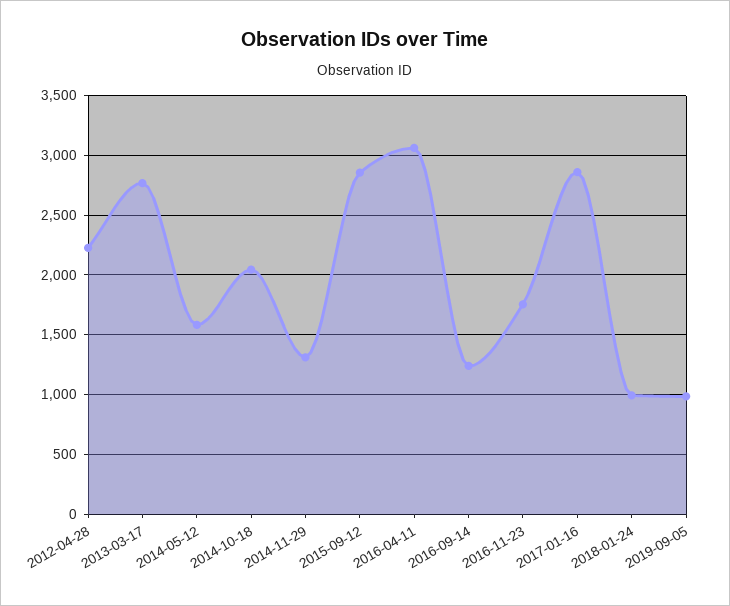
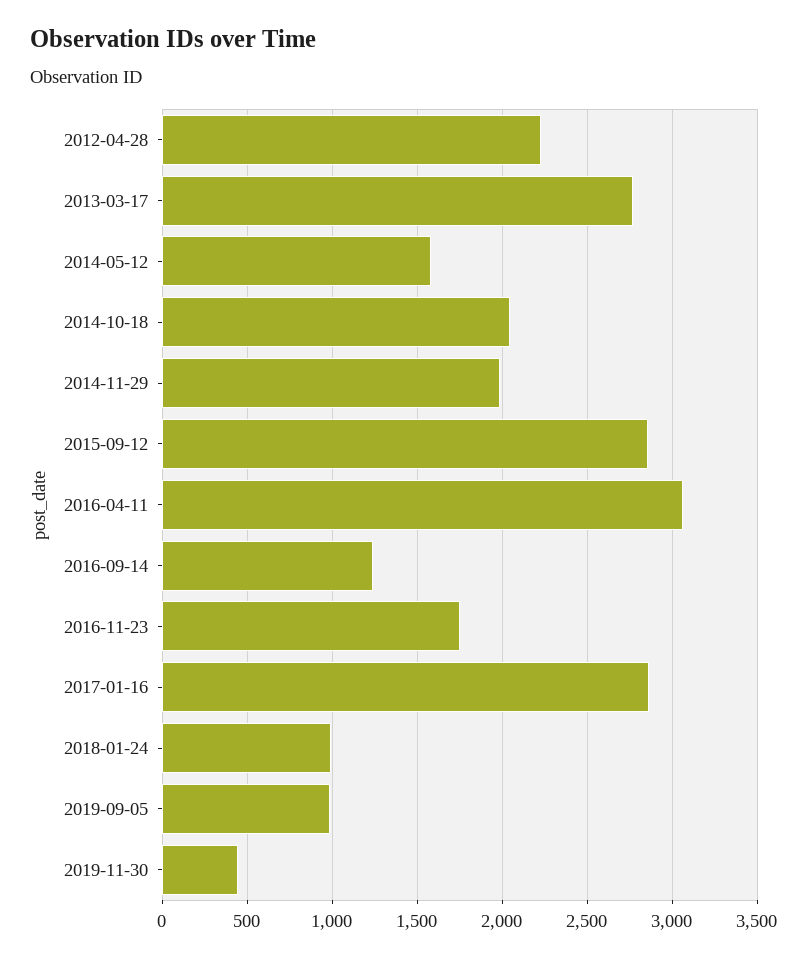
2014-11-29: 1300 -> 2000
2019-11-30: none -> 450

